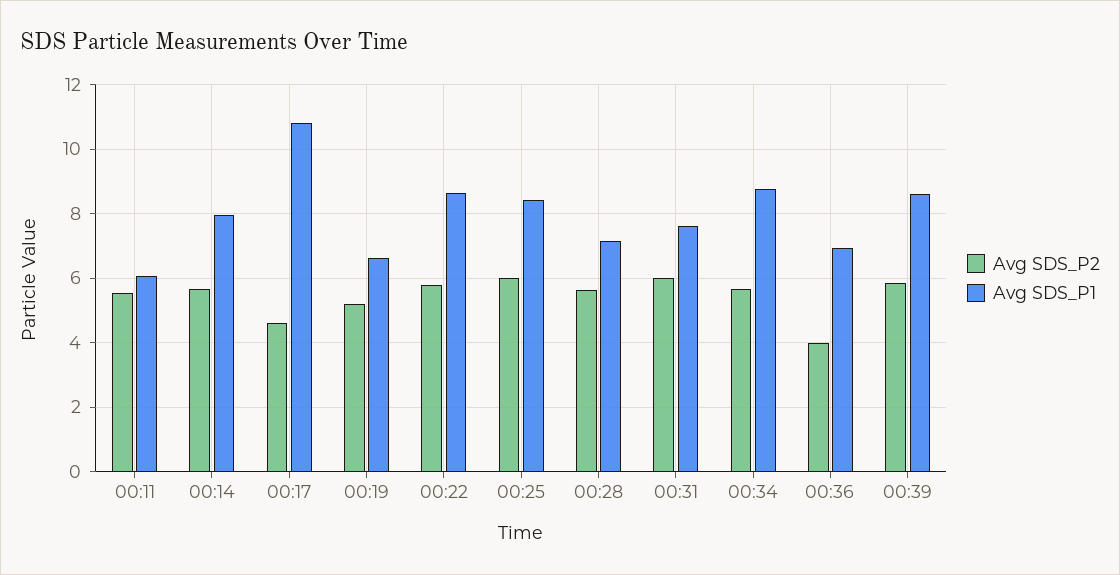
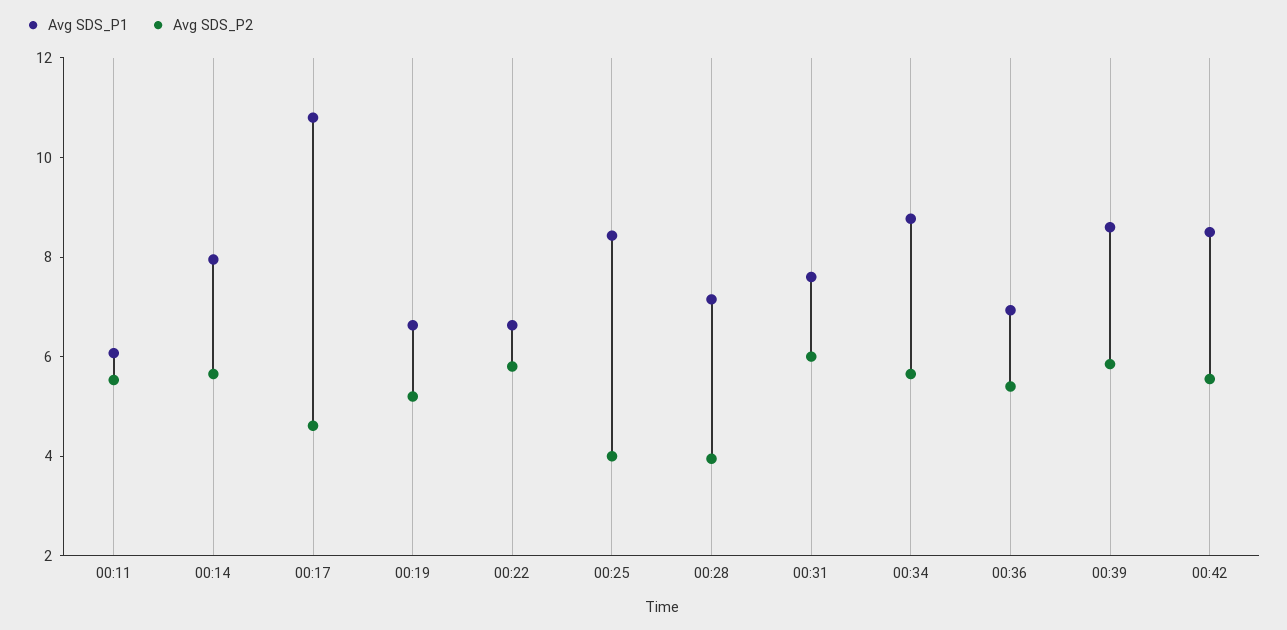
Avg SDS_P1, 00:22: 8.6 -> 6.5
Avg SDS_P2, 00:25: 6 -> 4
Avg SDS_P2, 00:28: 5.6 -> 4
Avg SDS_P2, 00:36: 4 -> 5.5
Avg SDS_P1, 00:42: none -> 8.5
Avg SDS_P2, 00:42: none -> 5.5

